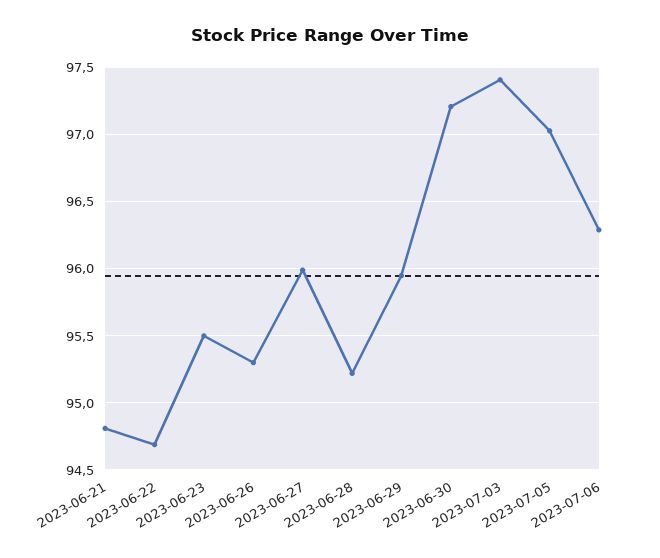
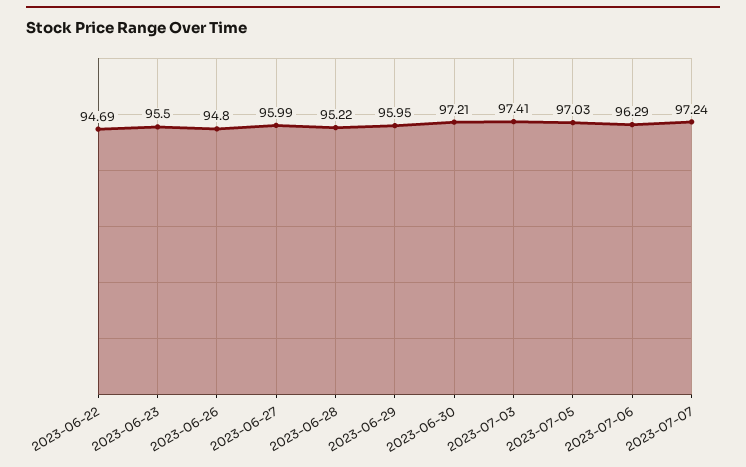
2023-06-21: 94.8 -> none
2023-06-26: 95.3 -> 94.8
2023-07-07: none -> 97.24

